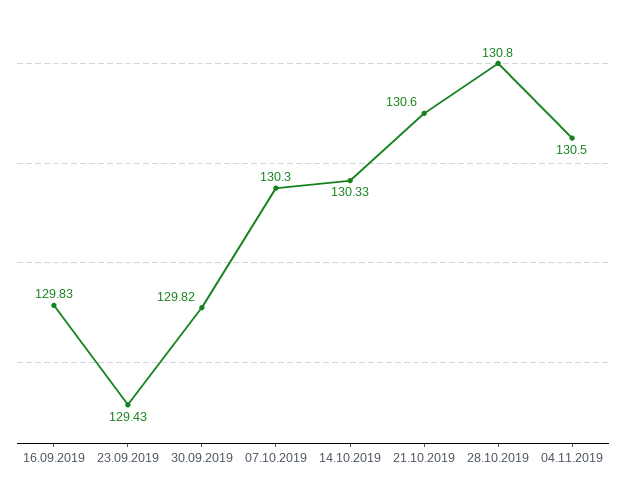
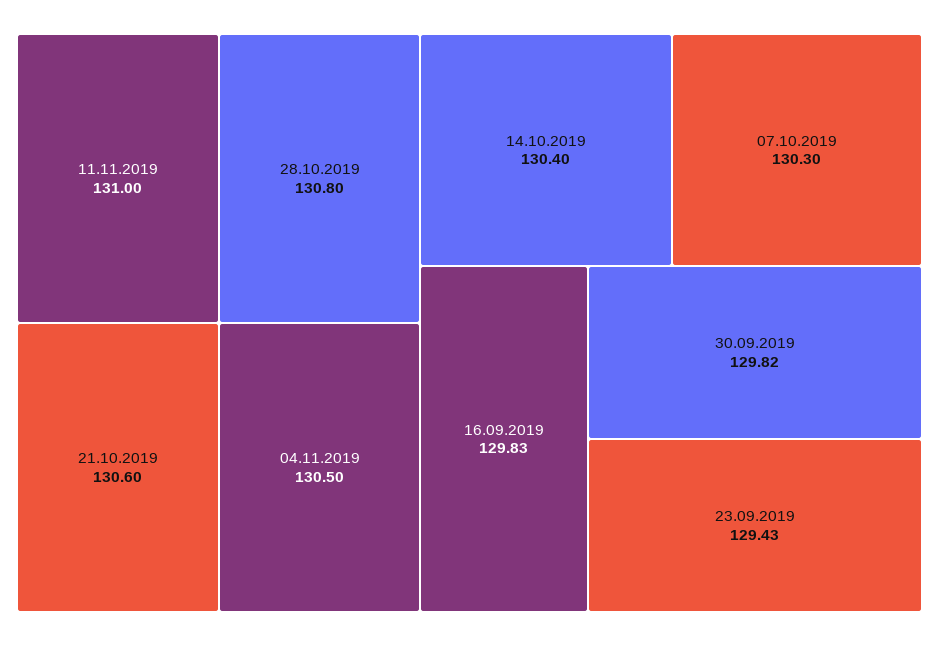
14.10.2019: 130.33 -> 130.4
11.11.2019: none -> 131

